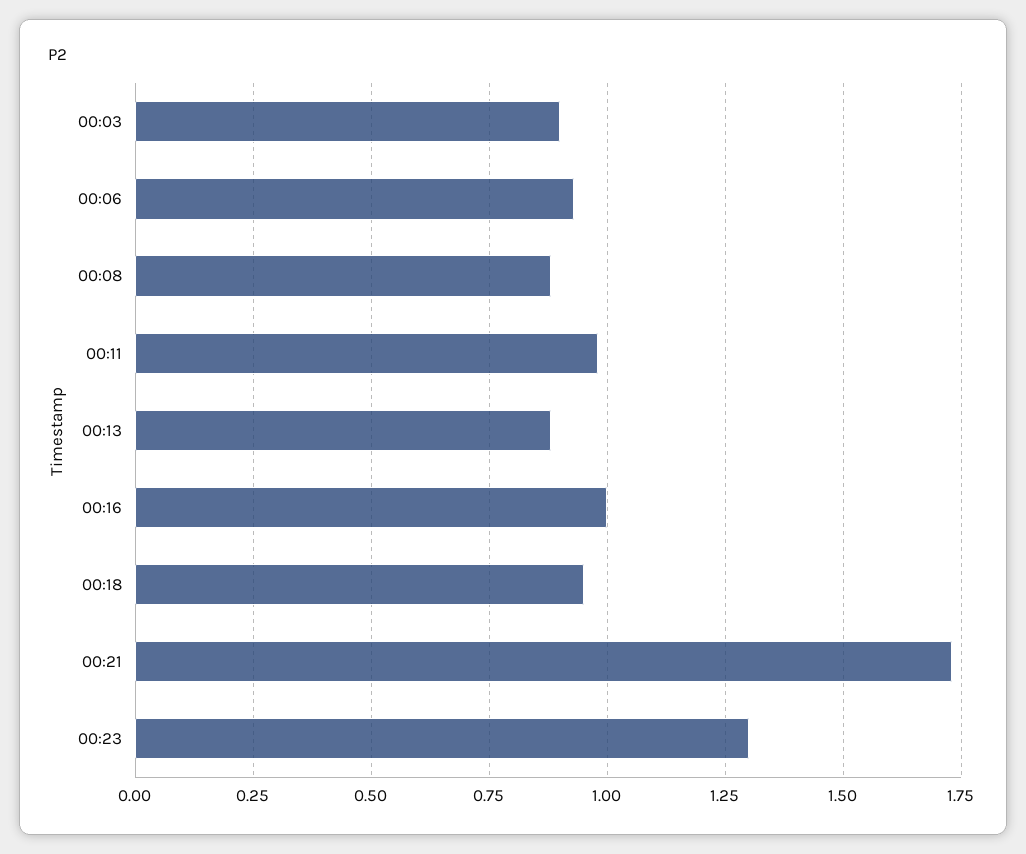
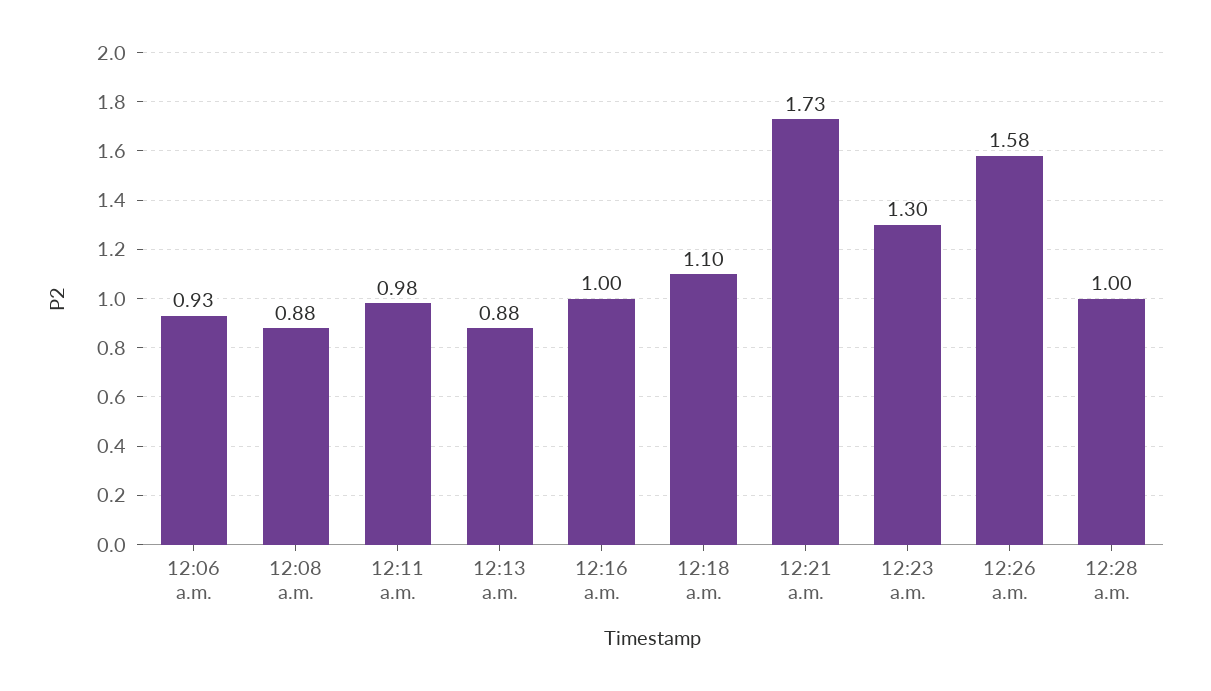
00:03: 0.9 -> none
00:18: 0.95 -> 1.1
12:26 a.m.: none -> 1.58
12:28 a.m.: none -> 1

